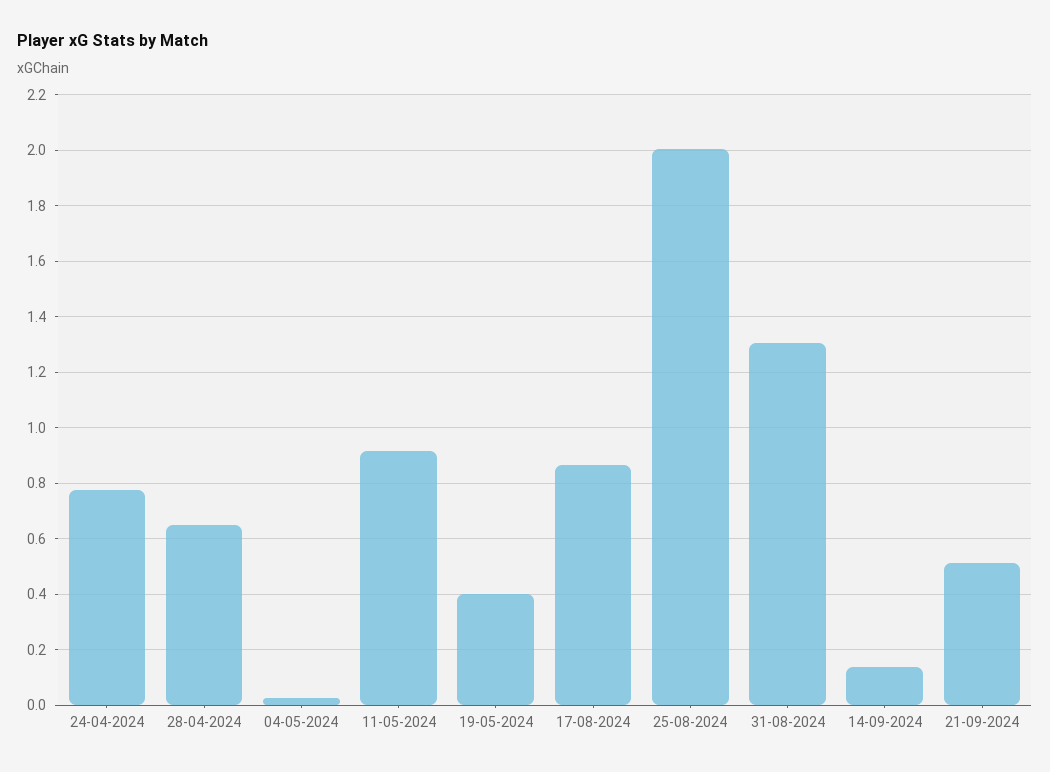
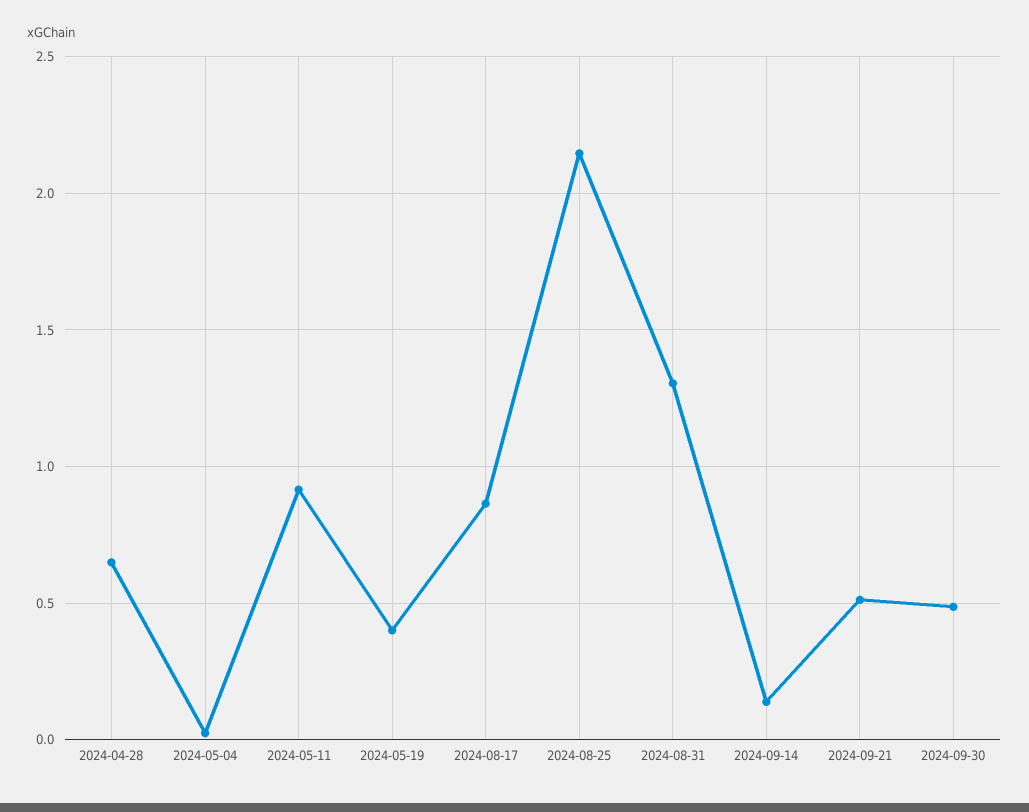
24-04-2024: 0.775 -> none
25-08-2024: 2 -> 2.15
2024-09-30: none -> 0.5

